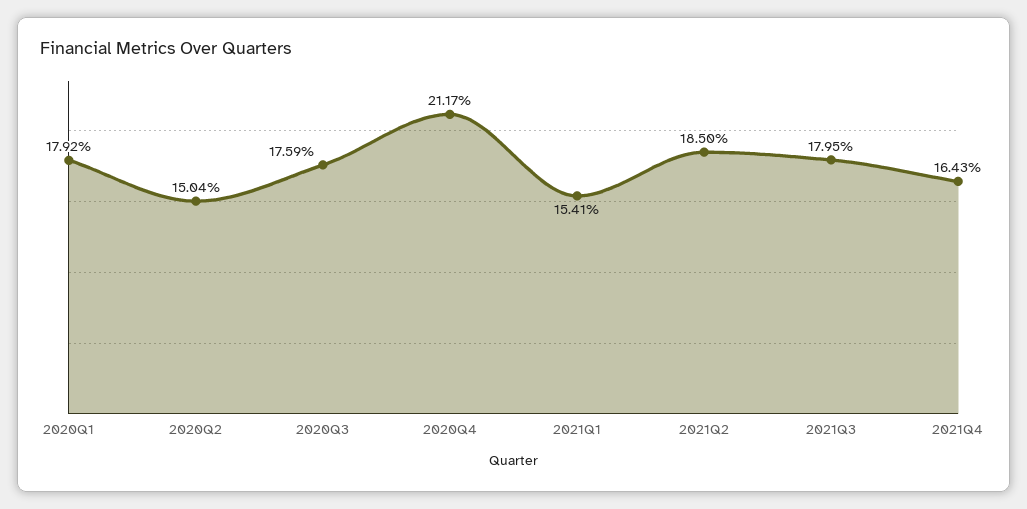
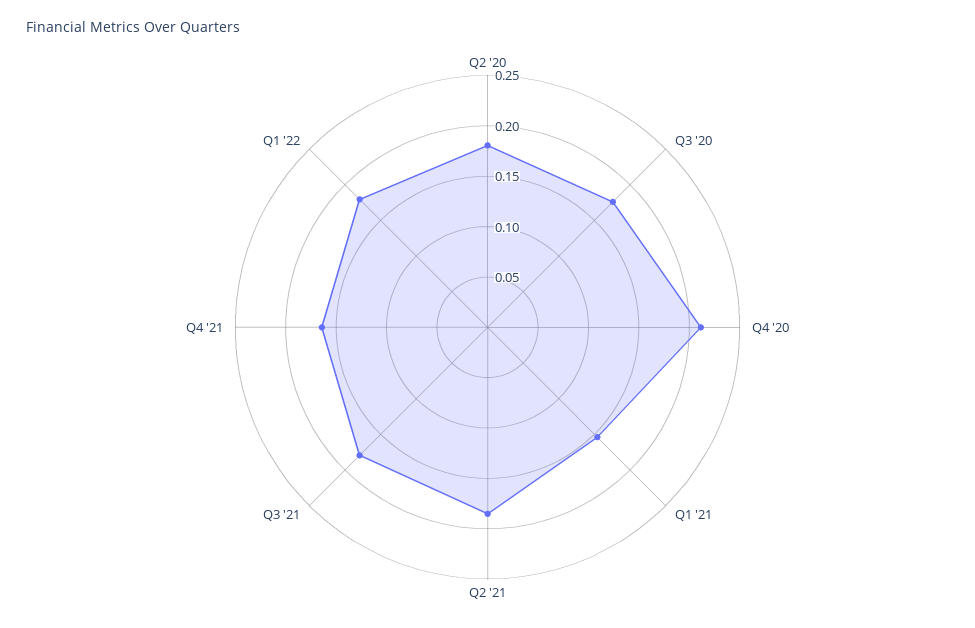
2020Q1: 0.1792 -> none
2020Q2: 0.1504 -> 0.18
Q1 '22: none -> 0.18

